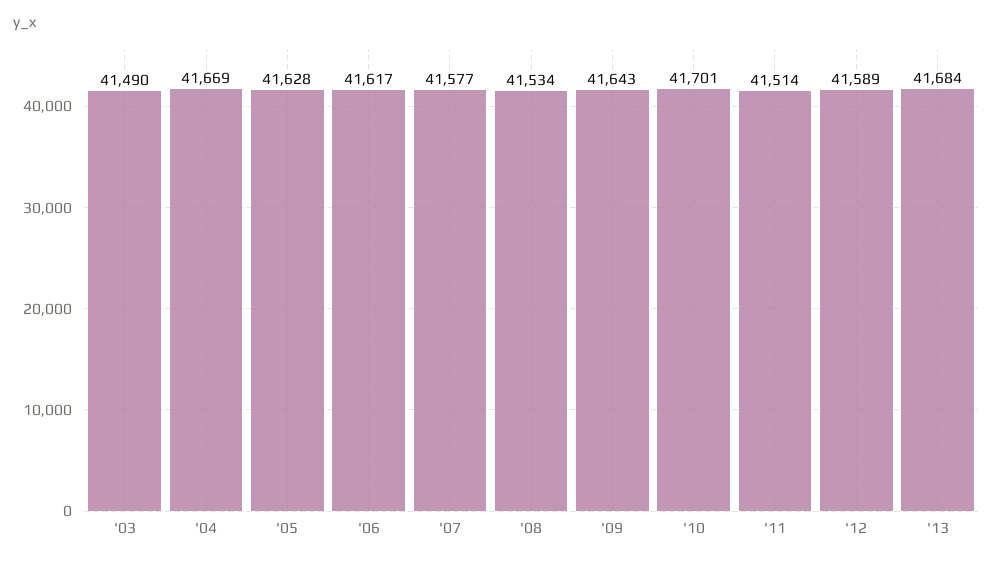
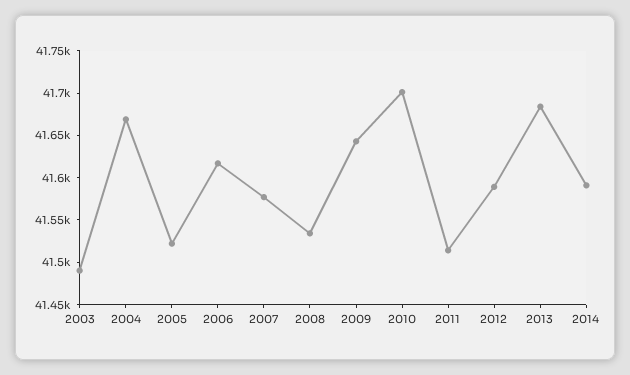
'05: 41628 -> 41520
2014: none -> 41590

